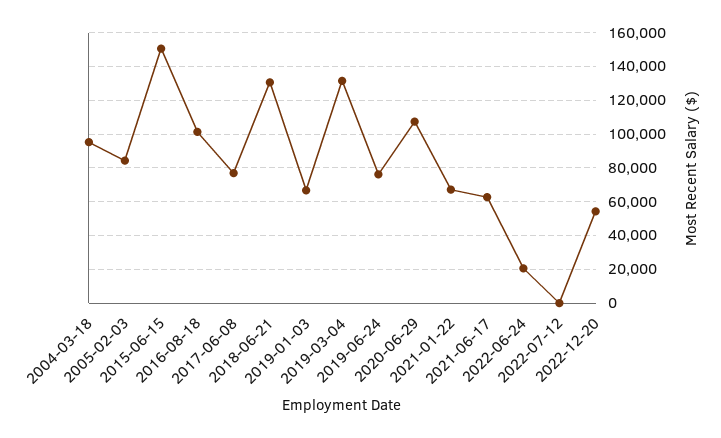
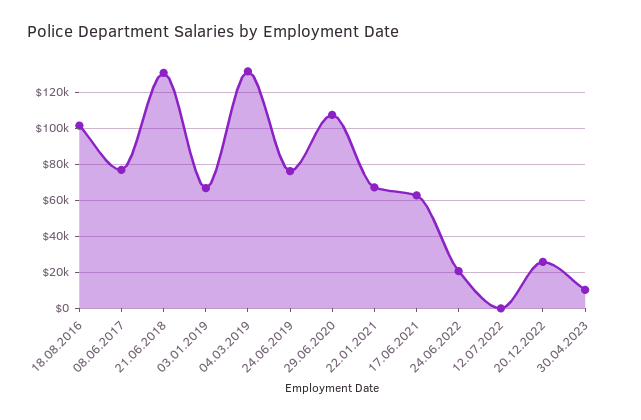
2004-03-18: 95000 -> none
2005-02-03: 85000 -> none
2015-06-15: 150000 -> none
2022-12-20: 55000 -> 25000
30.04.2023: none -> 10000

